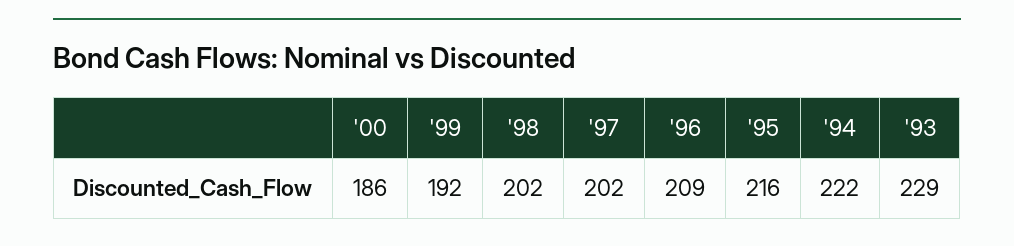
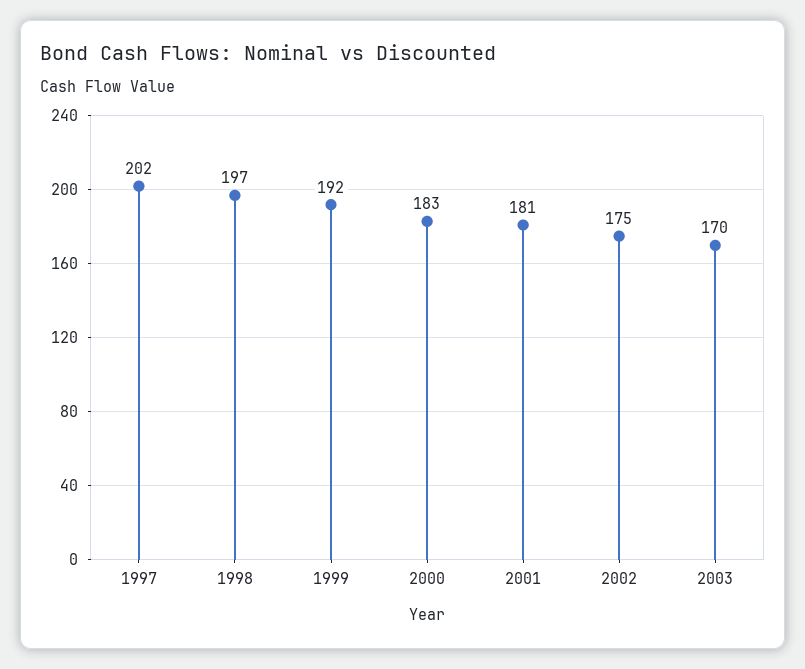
'00: 186 -> 183
'98: 202 -> 197
'96: 209 -> none
'95: 216 -> none
'94: 222 -> none
'93: 229 -> none
2001: none -> 181
2002: none -> 175
2003: none -> 170

